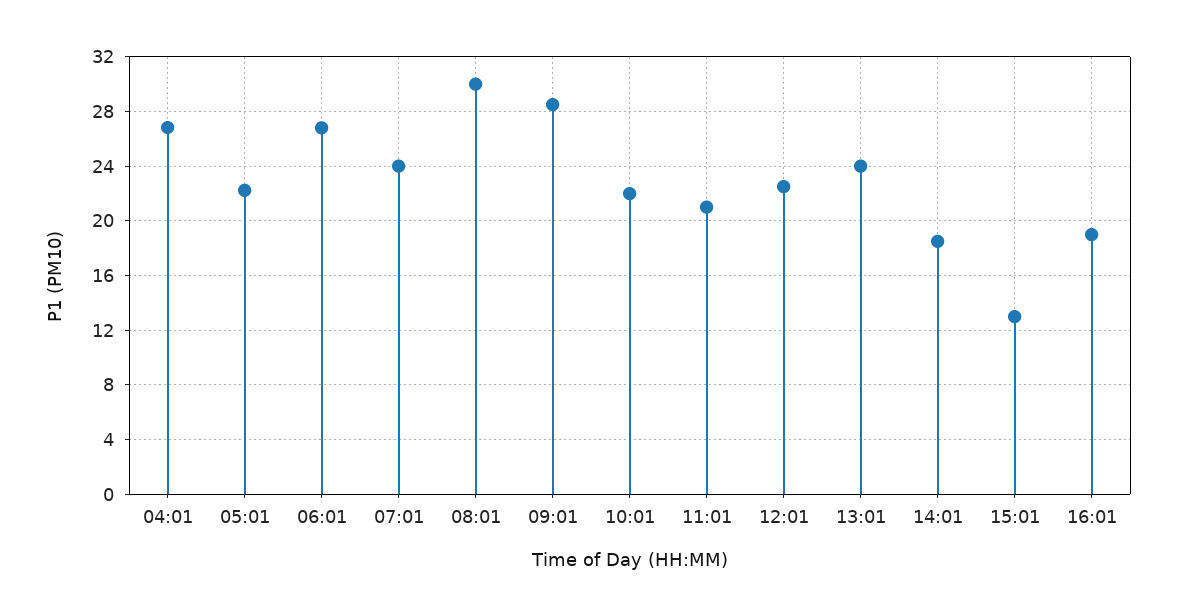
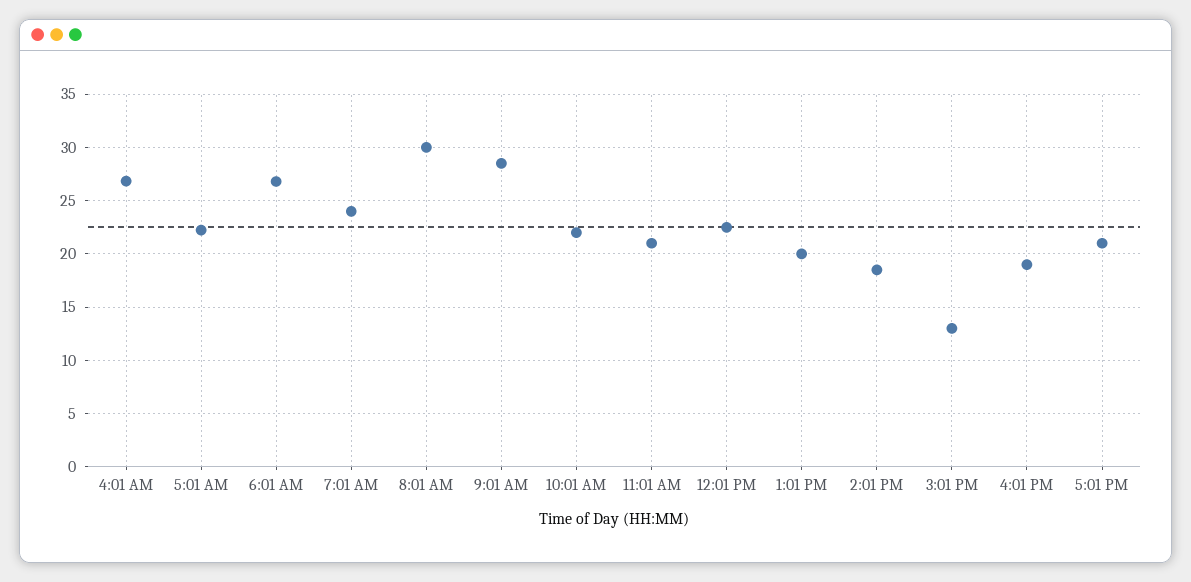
13:01: 24 -> 20
5:01 PM: none -> 21

